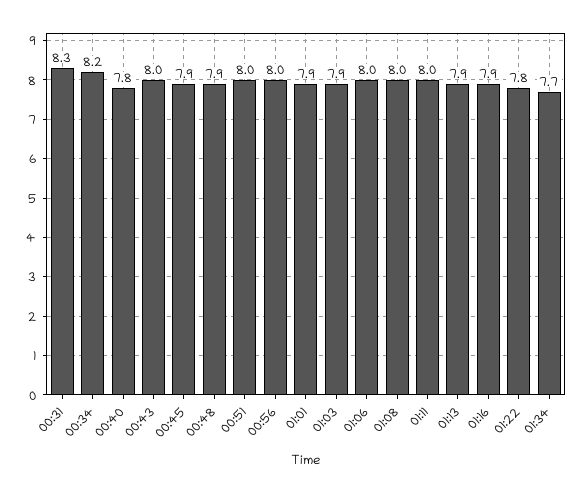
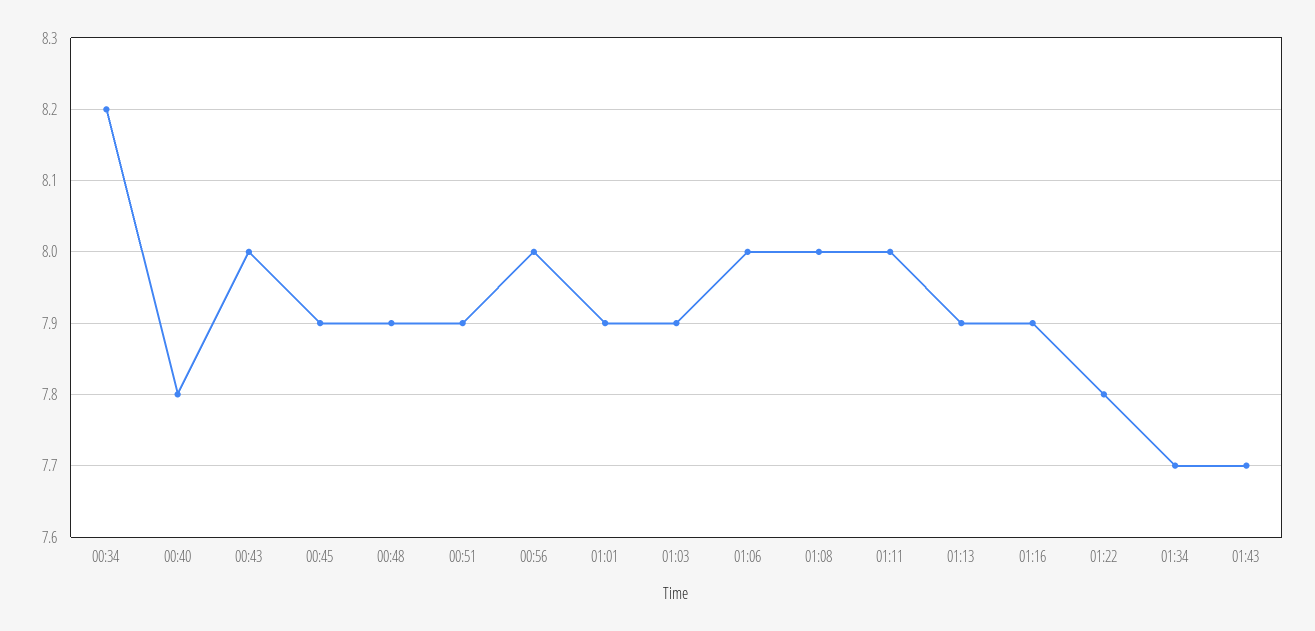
00:31: 8.3 -> none
00:51: 8 -> 7.9
01:43: none -> 7.7

